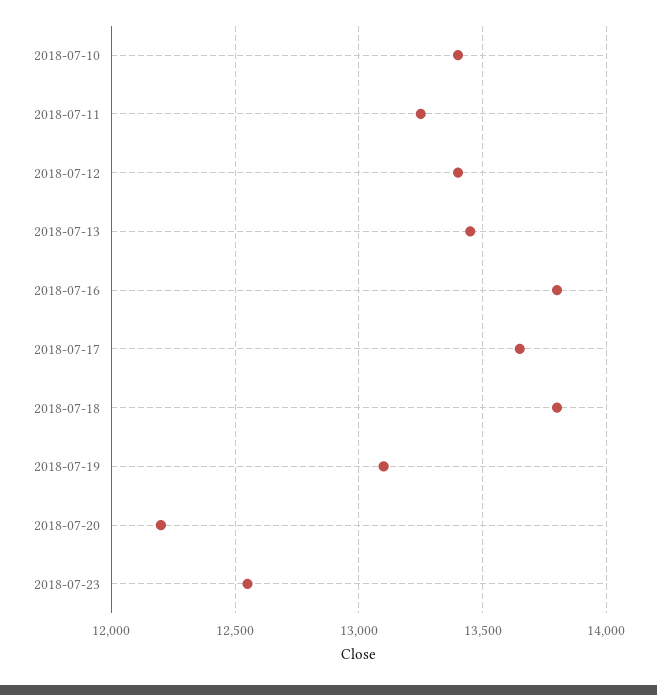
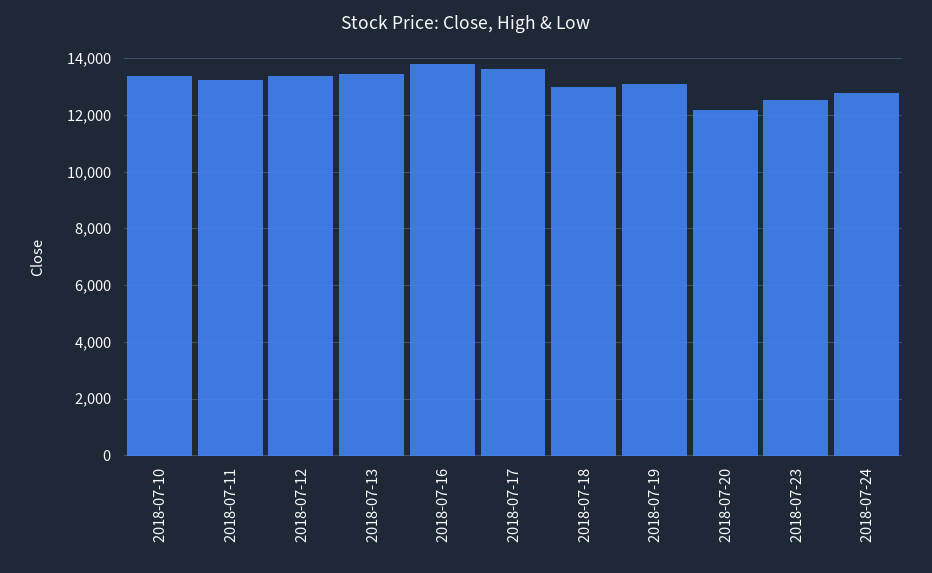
2018-07-18: 13800 -> 13000
2018-07-24: none -> 12750

